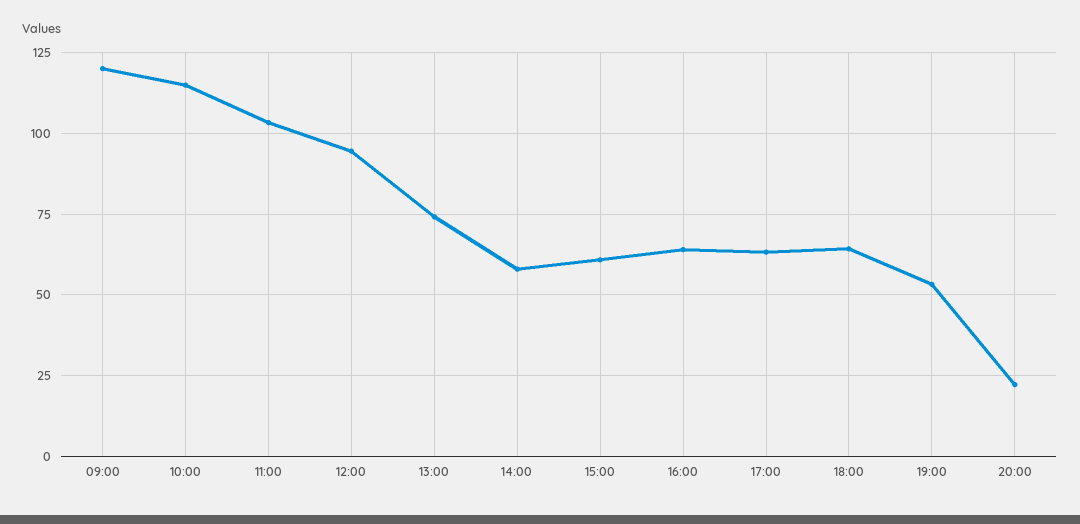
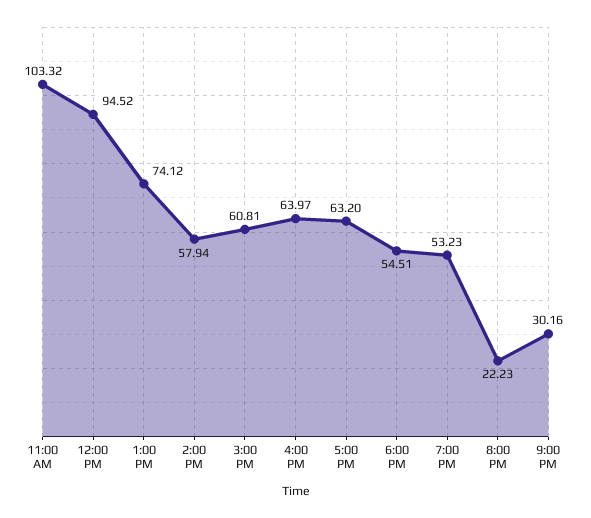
09:00: 120 -> none
10:00: 115 -> none
18:00: 65 -> 54.51
9:00 PM: none -> 30.16

